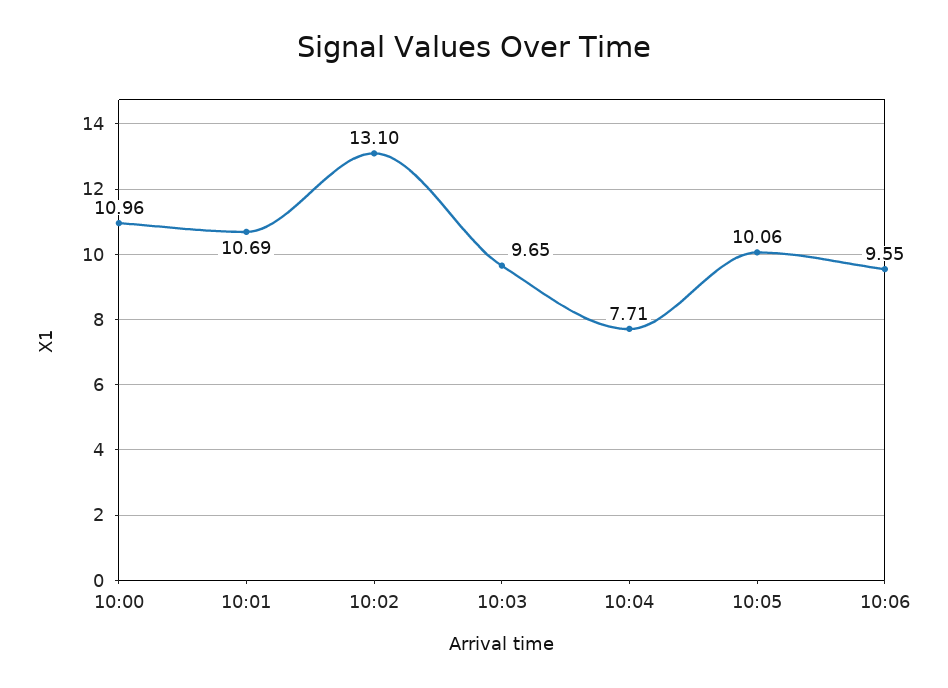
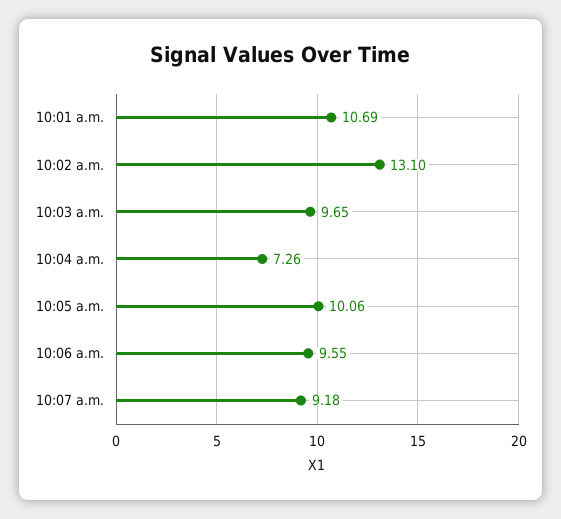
10:00: 10.96 -> none
10:04: 7.71 -> 7.26
10:07 a.m.: none -> 9.18

